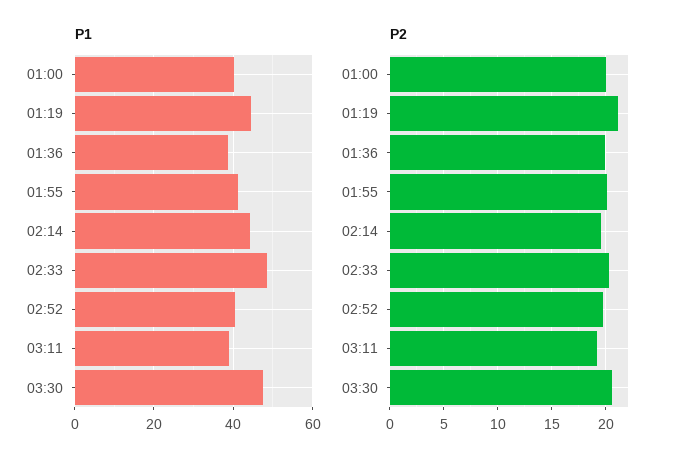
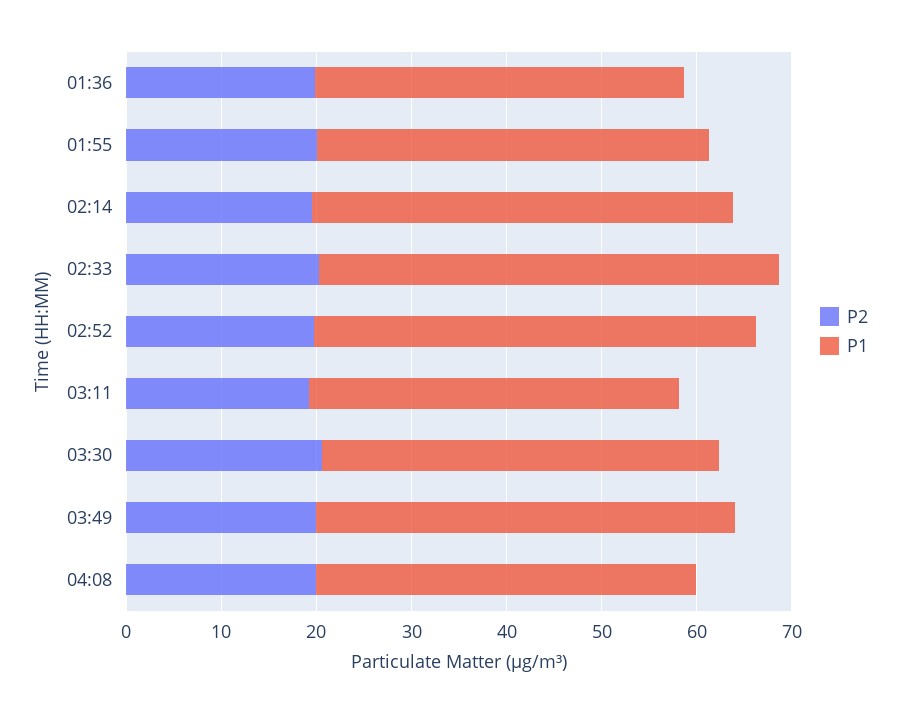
P1, 01:00: 40 -> none
P1, 01:19: 44 -> none
P1, 02:52: 40 -> 46
P1, 03:30: 48 -> 42
P2, 01:00: 20 -> none
P2, 01:19: 21 -> none
P2, 03:49: none -> 20
P1, 03:49: none -> 44
P2, 04:08: none -> 20
P1, 04:08: none -> 40

